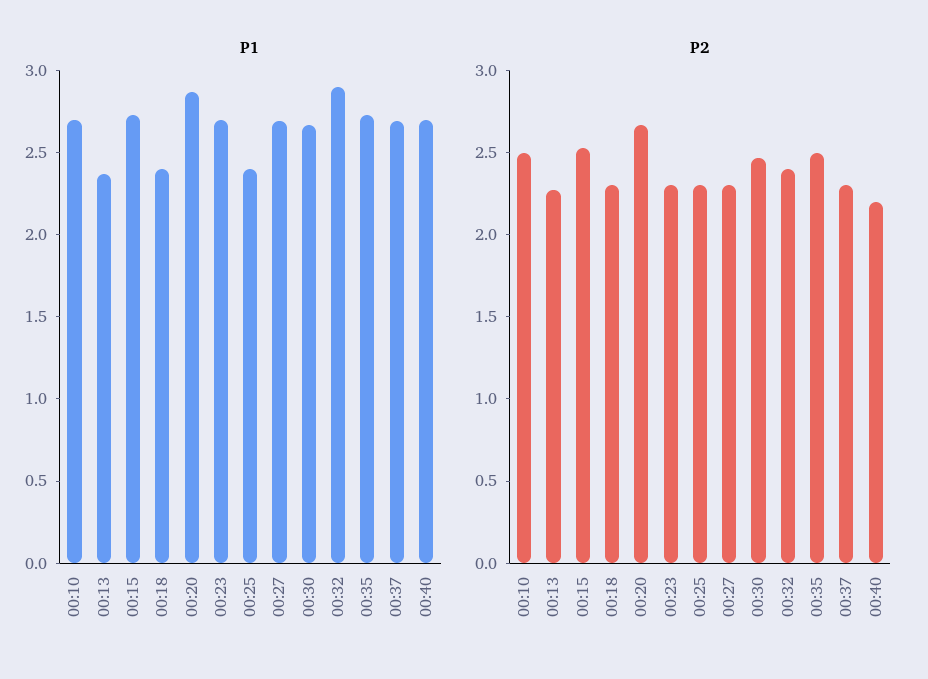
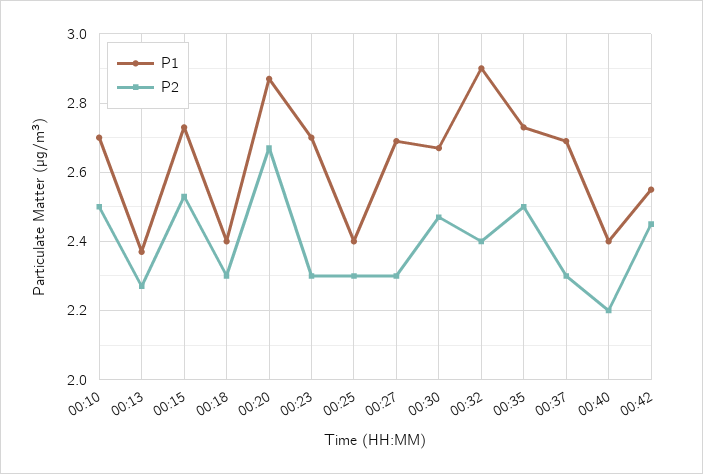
P1, 00:40: 2.7 -> 2.4
P1, 00:42: none -> 2.55
P2, 00:42: none -> 2.45

